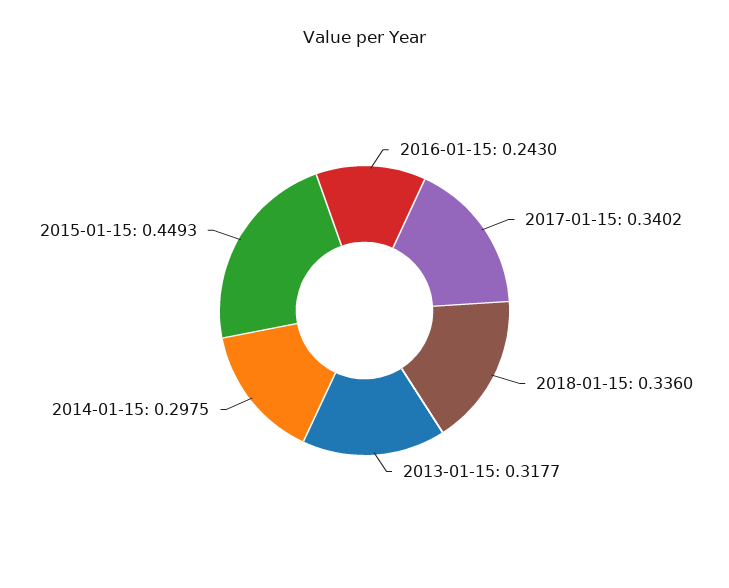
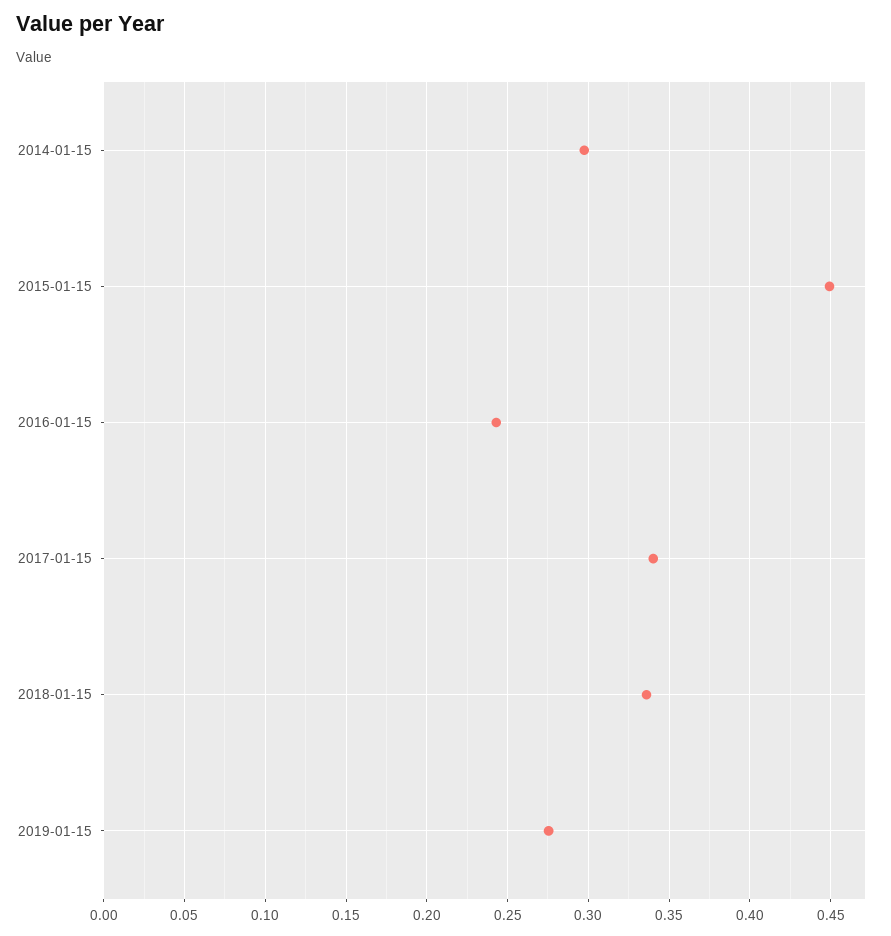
2013-01-15: 0.3177 -> none
2019-01-15: none -> 0.275

